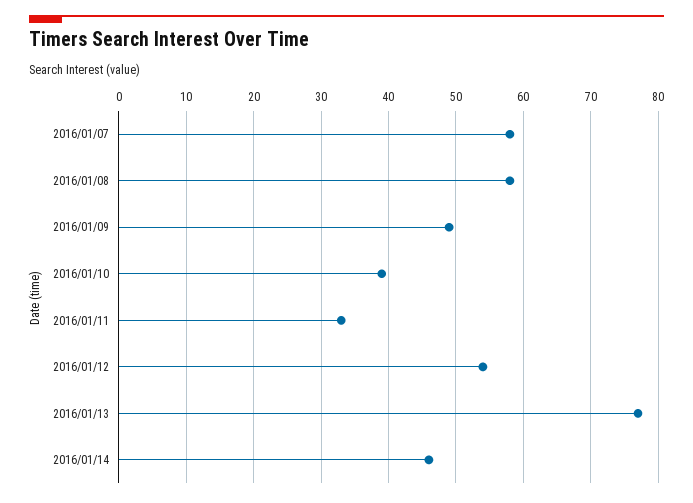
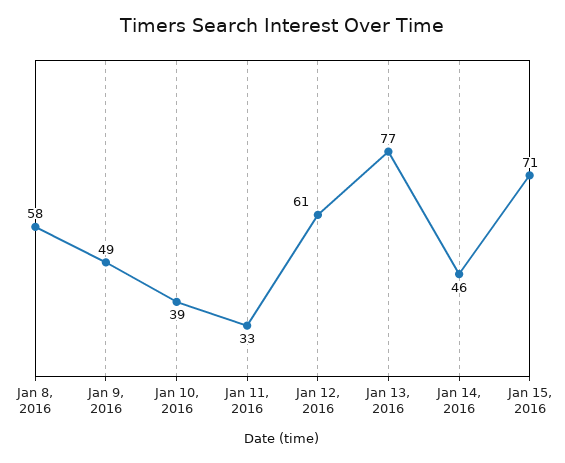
2016/01/07: 58 -> none
2016/01/12: 54 -> 61
Jan 15, 2016: none -> 71

